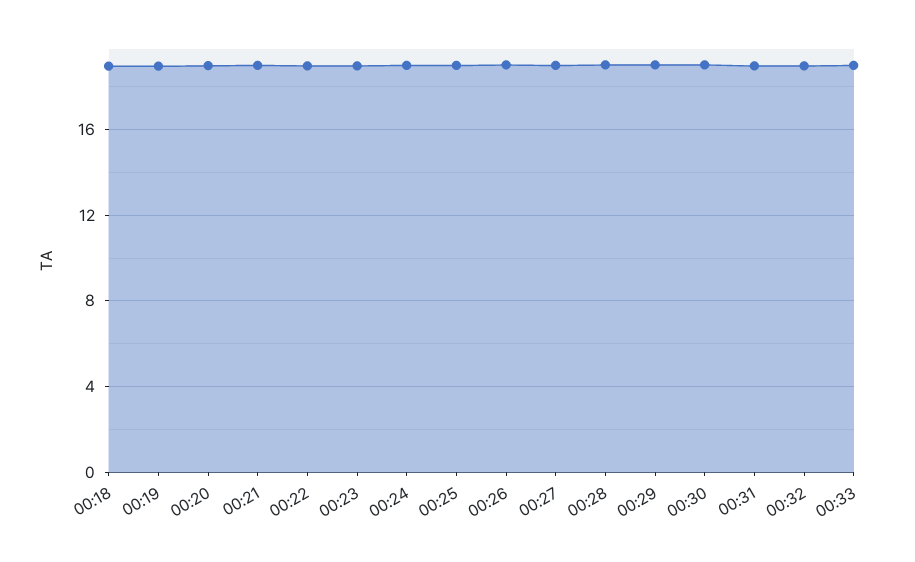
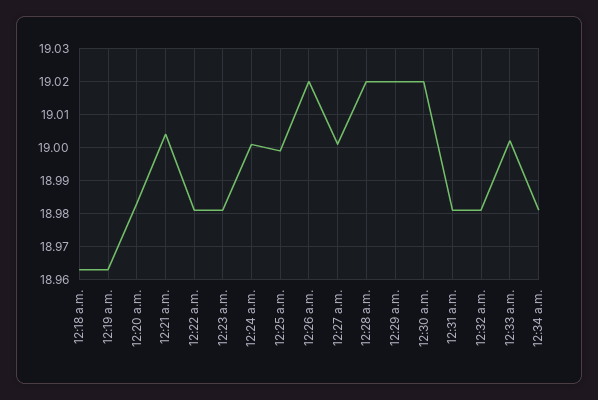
12:34 a.m.: none -> 18.98

